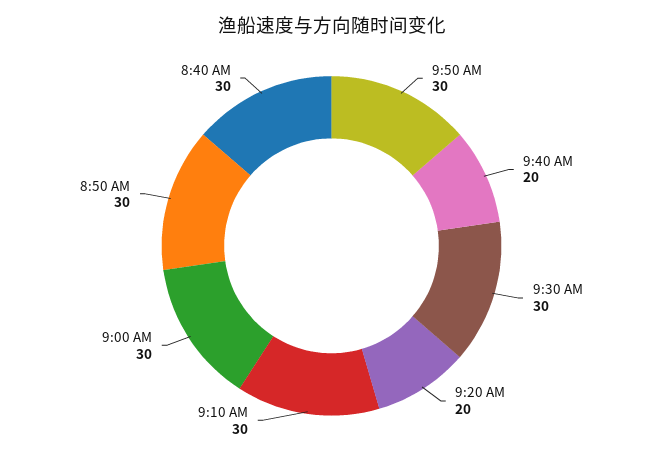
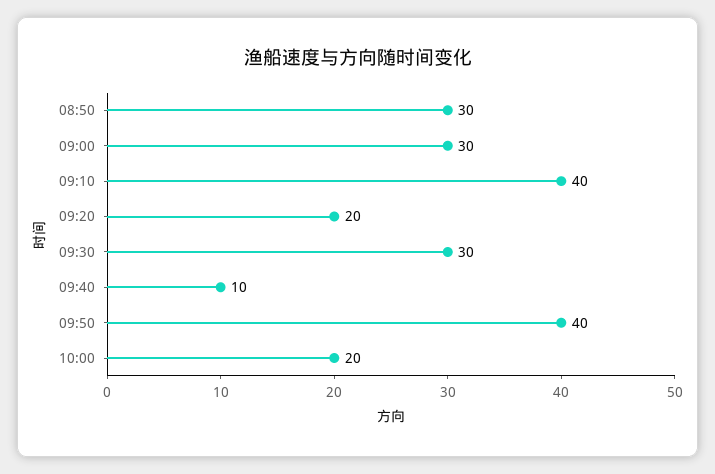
9:50 AM: 30 -> 40
9:40 AM: 20 -> 10
9:10 AM: 30 -> 40
8:40 AM: 30 -> none
10:00: none -> 20

